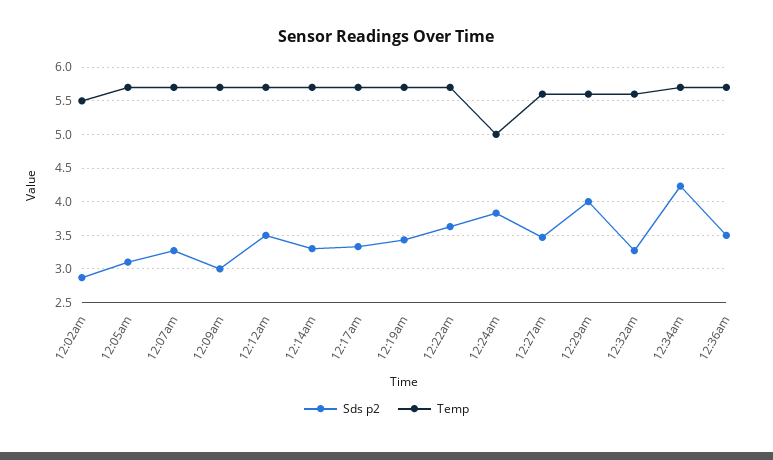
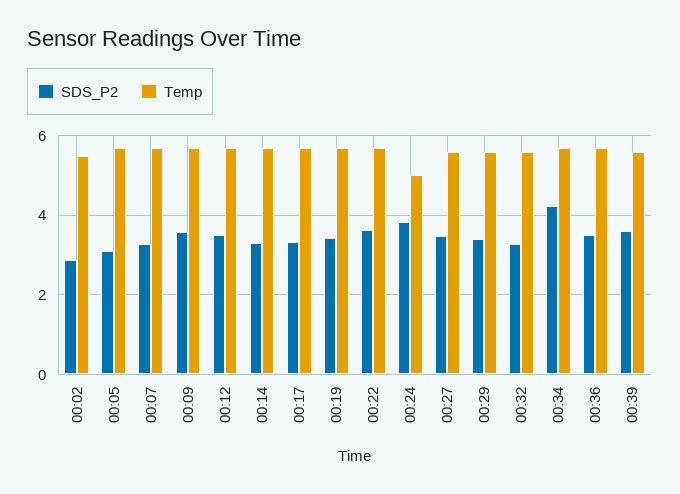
Sds p2, 12:09am: 3 -> 3.6
Sds p2, 12:29am: 4 -> 3.4
Sds p2, 00:39: none -> 3.6
Temp, 00:39: none -> 5.6

